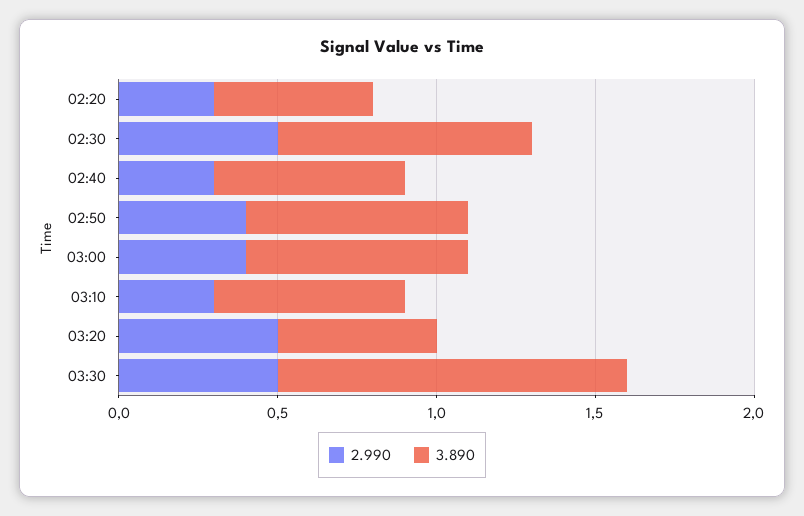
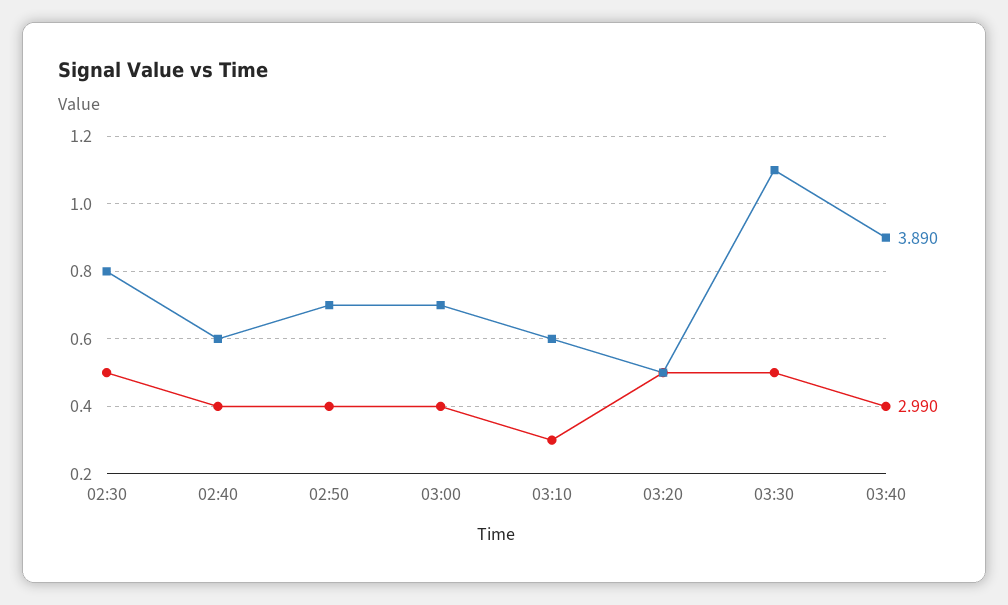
2.990, 02:20: 0.3 -> none
3.890, 02:20: 0.5 -> none
2.990, 02:40: 0.3 -> 0.4
3.890, 03:40: none -> 0.9
2.990, 03:40: none -> 0.4

